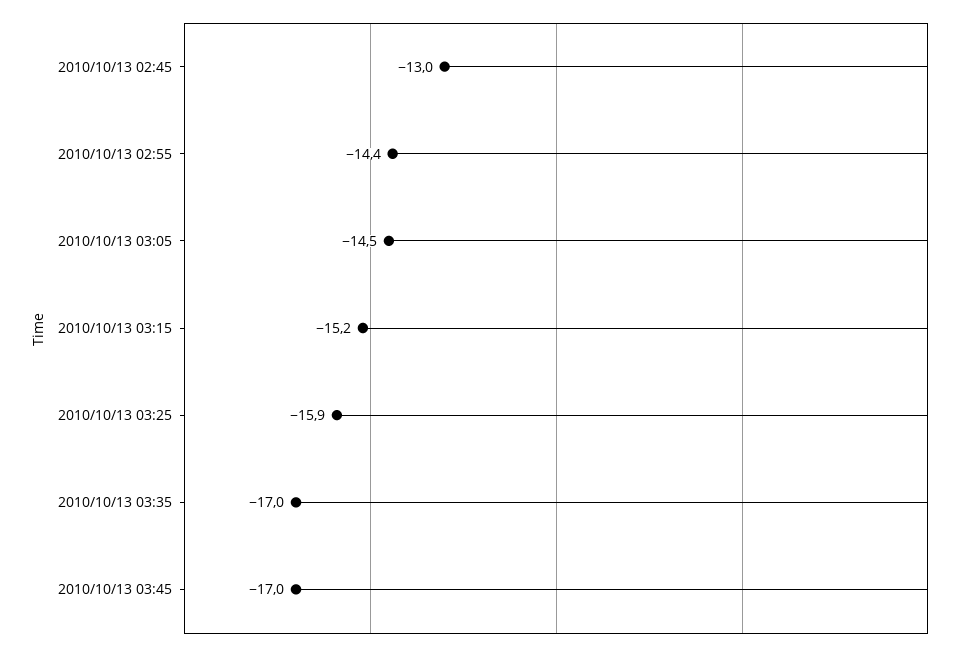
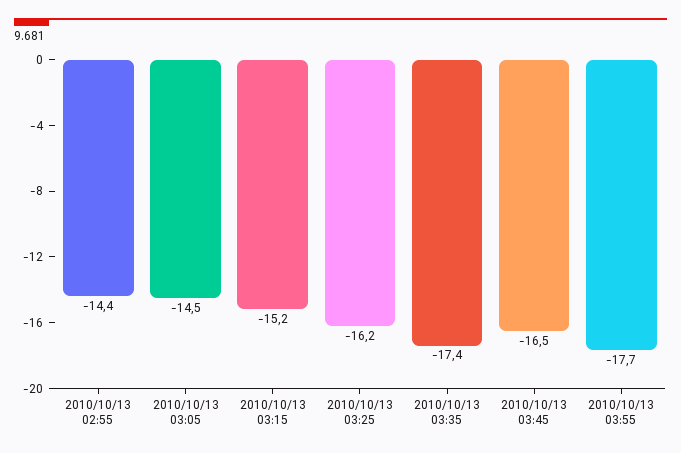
2010/10/13 02:45: -13 -> none
2010/10/13 03:25: -15.9 -> -16.2
2010/10/13 03:35: -17 -> -17.4
2010/10/13 03:45: -17 -> -16.5
2010/10/13 03:55: none -> -17.7

